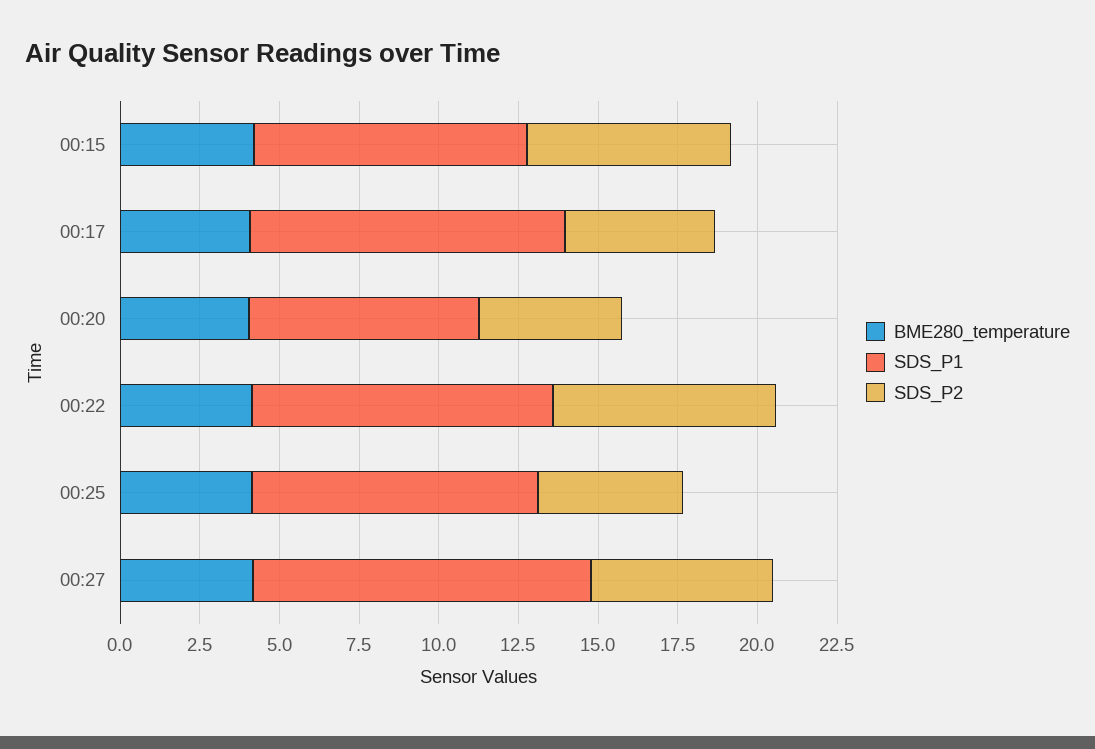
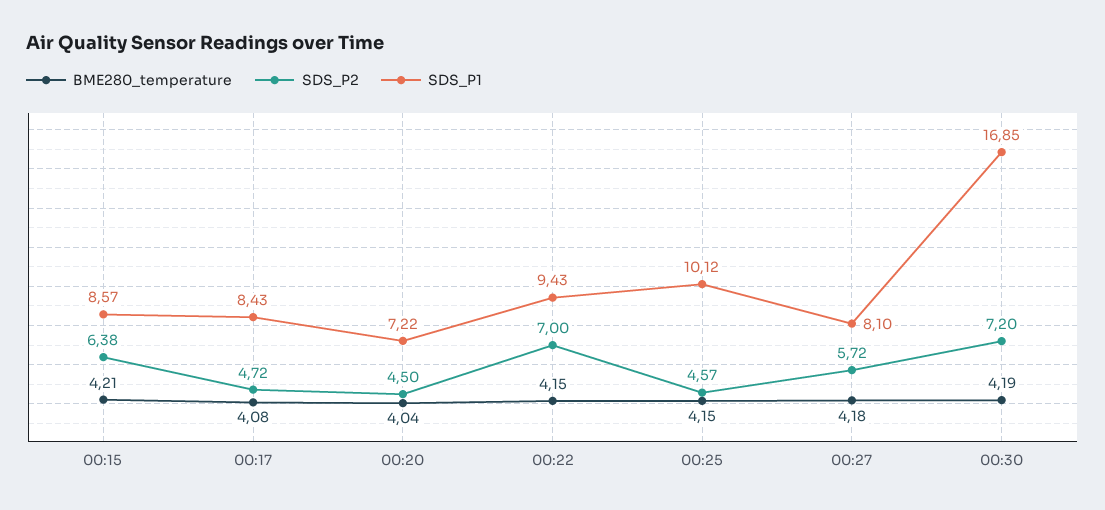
SDS_P1, 00:17: 10 -> 8.43
SDS_P1, 00:25: 9 -> 10.12
SDS_P1, 00:27: 10.5 -> 8.1
BME280_temperature, 00:30: none -> 4.19
SDS_P2, 00:30: none -> 7.2
SDS_P1, 00:30: none -> 16.85

